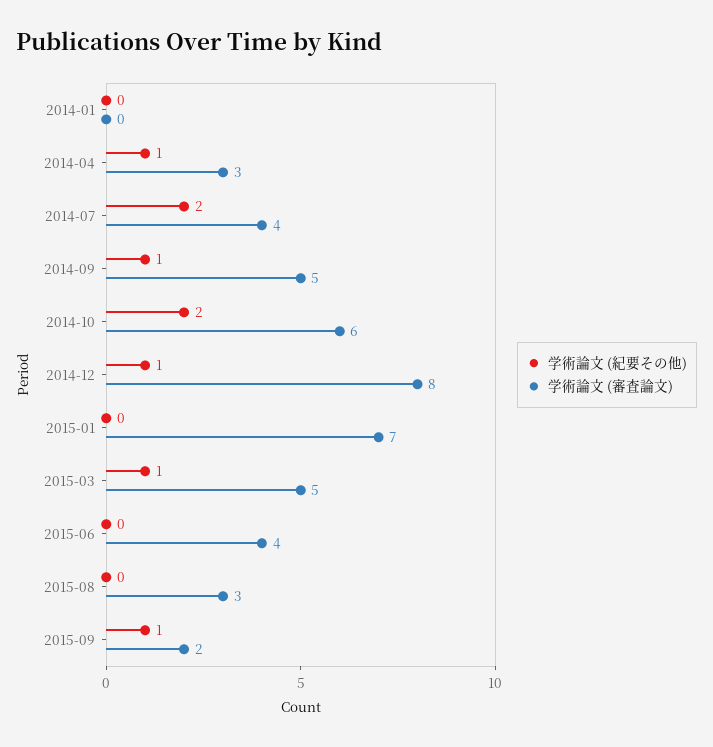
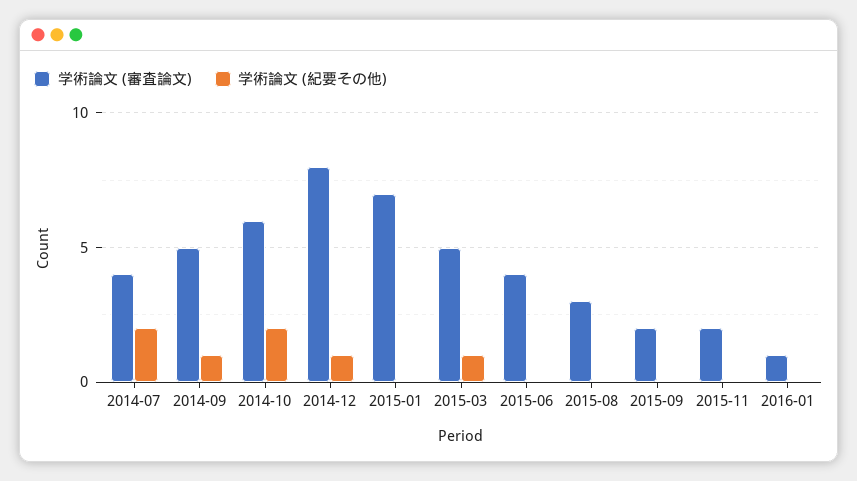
学術論文 (紀要その他), 2014-01: 0 -> none
学術論文 (審査論文), 2014-01: 0 -> none
学術論文 (紀要その他), 2014-04: 1 -> none
学術論文 (審査論文), 2014-04: 3 -> none
学術論文 (紀要その他), 2015-09: 1 -> 0
学術論文 (審査論文), 2015-11: none -> 2
学術論文 (紀要その他), 2015-11: none -> 0
学術論文 (審査論文), 2016-01: none -> 1
学術論文 (紀要その他), 2016-01: none -> 0

